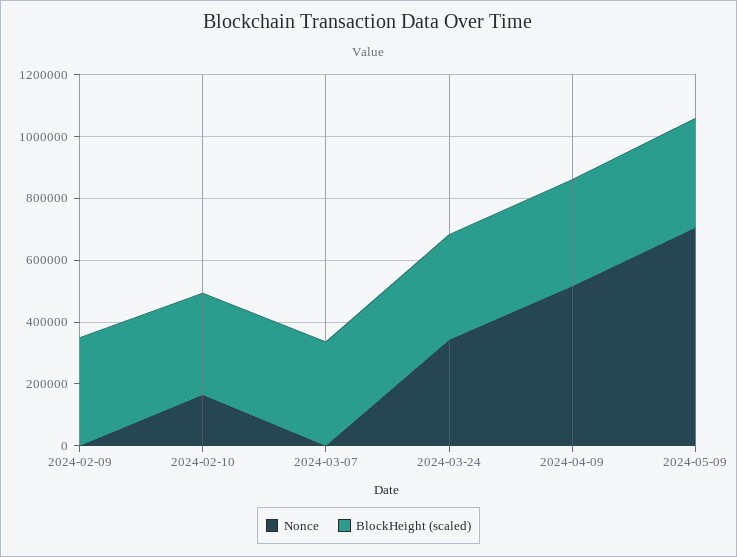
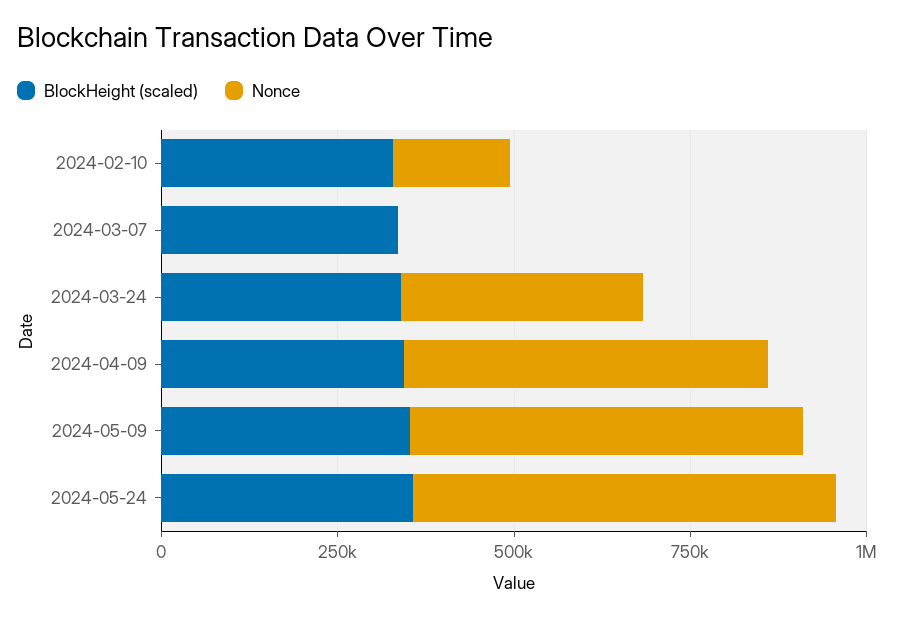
Nonce, 2024-02-09: 0 -> none
BlockHeight (scaled), 2024-02-09: 350000 -> none
Nonce, 2024-05-09: 700000 -> 550000
BlockHeight (scaled), 2024-05-24: none -> 350000
Nonce, 2024-05-24: none -> 600000

